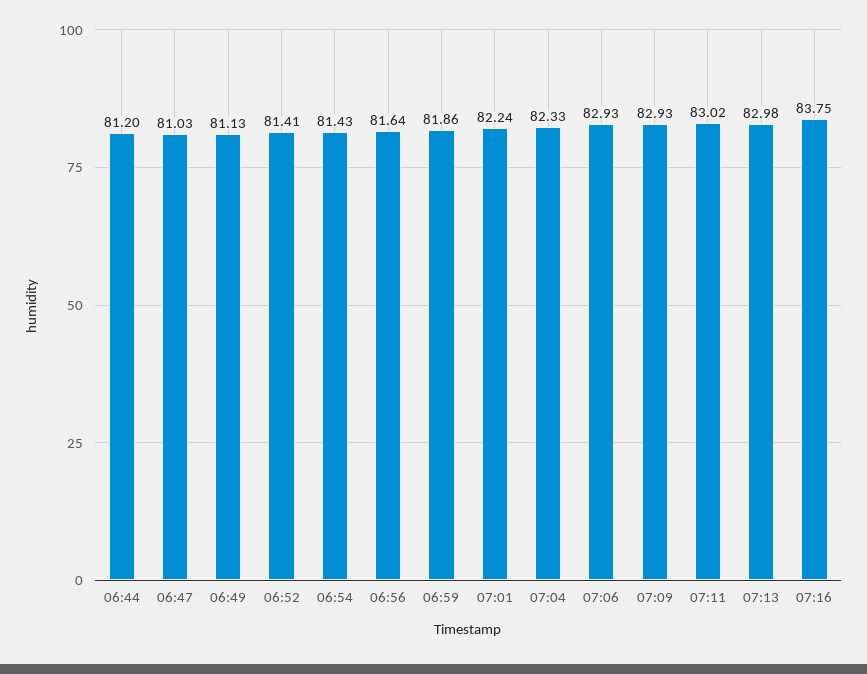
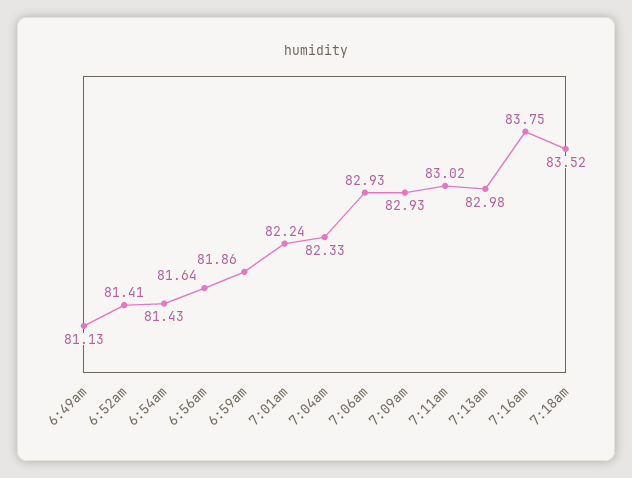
06:44: 81.2 -> none
06:47: 81.03 -> none
7:18am: none -> 83.52

